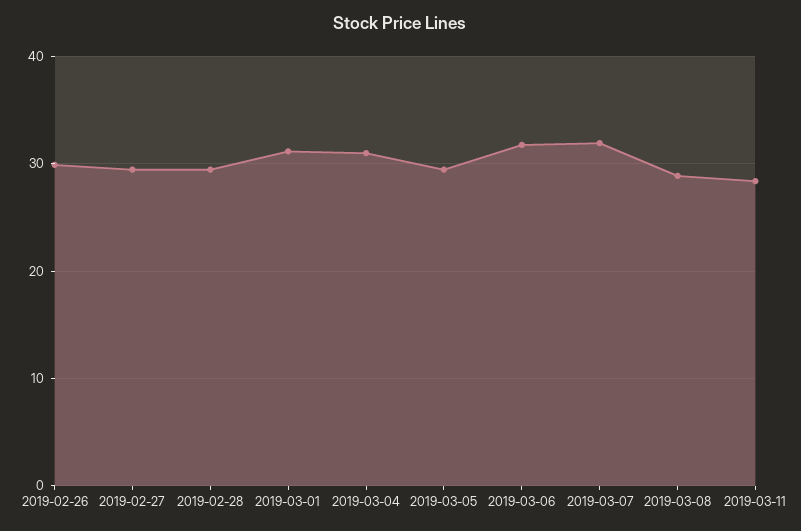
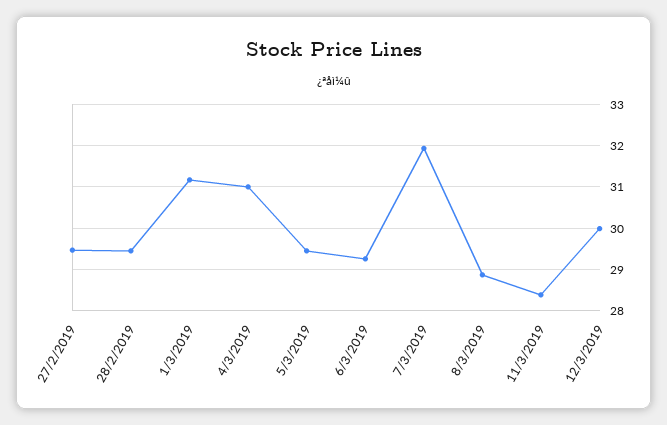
2019-02-26: 30 -> none
2019-03-06: 32 -> 29.2
12/3/2019: none -> 30

